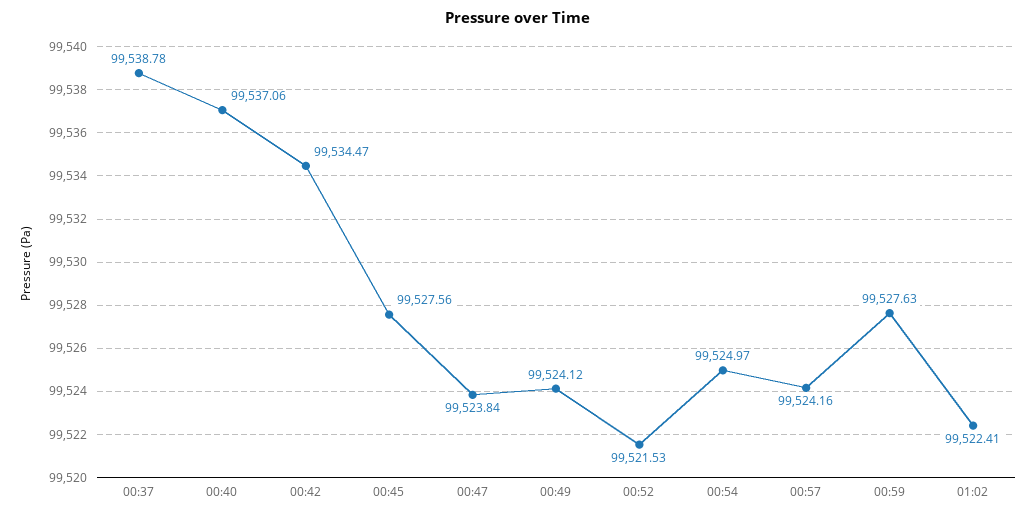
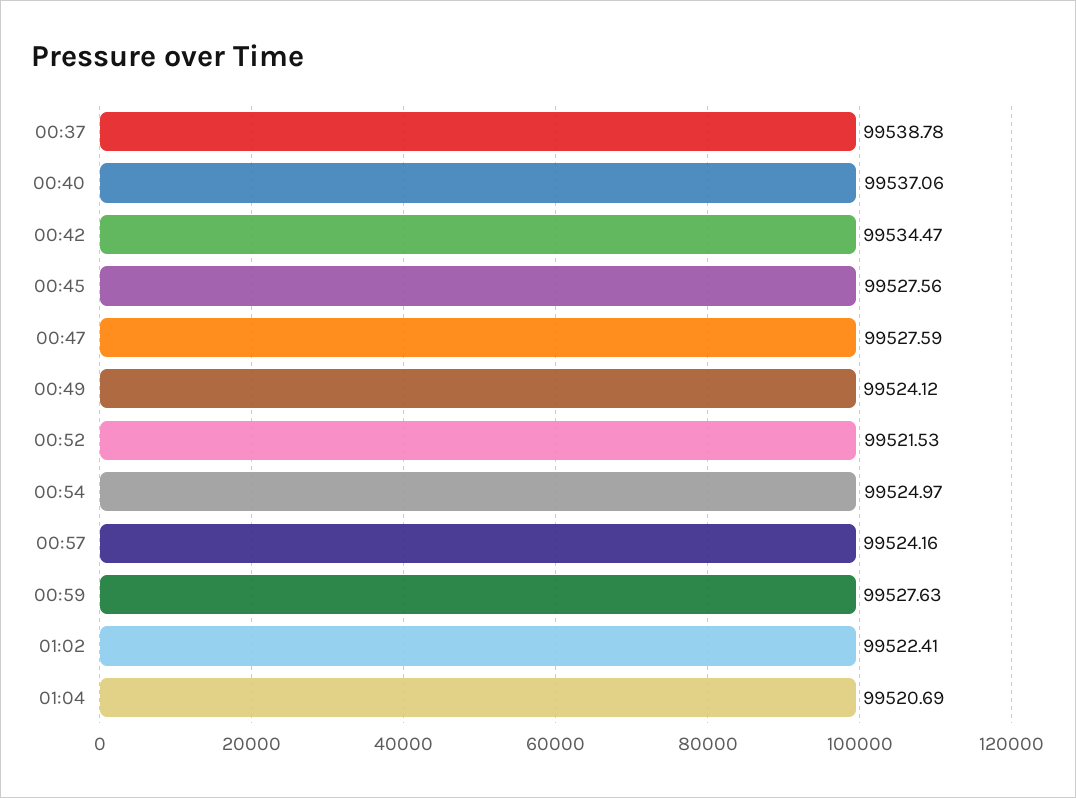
00:47: 99523.84 -> 99527.59
01:04: none -> 99520.69

